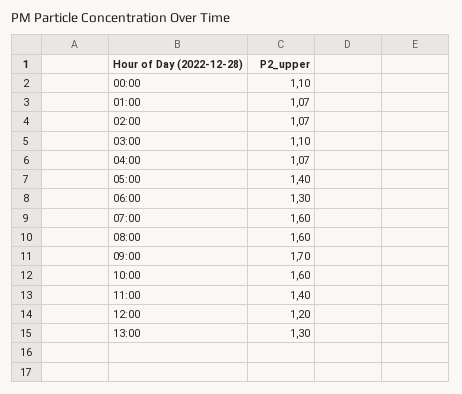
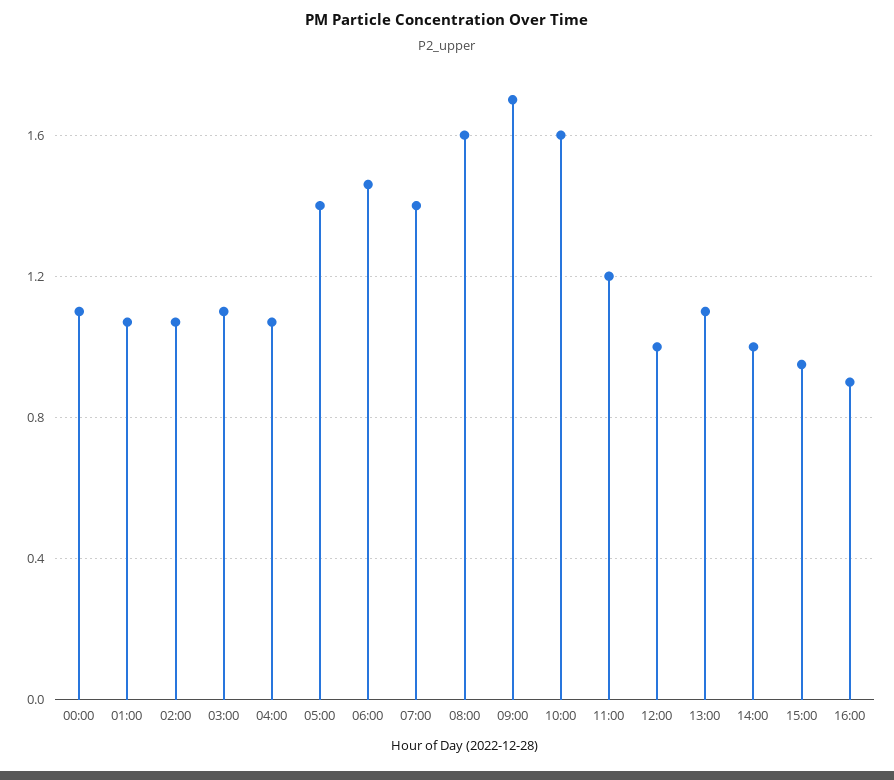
06:00: 1.3 -> 1.45
07:00: 1.6 -> 1.4
11:00: 1.4 -> 1.2
12:00: 1.2 -> 1
13:00: 1.3 -> 1.1
14:00: none -> 1
15:00: none -> 0.95
16:00: none -> 0.9

